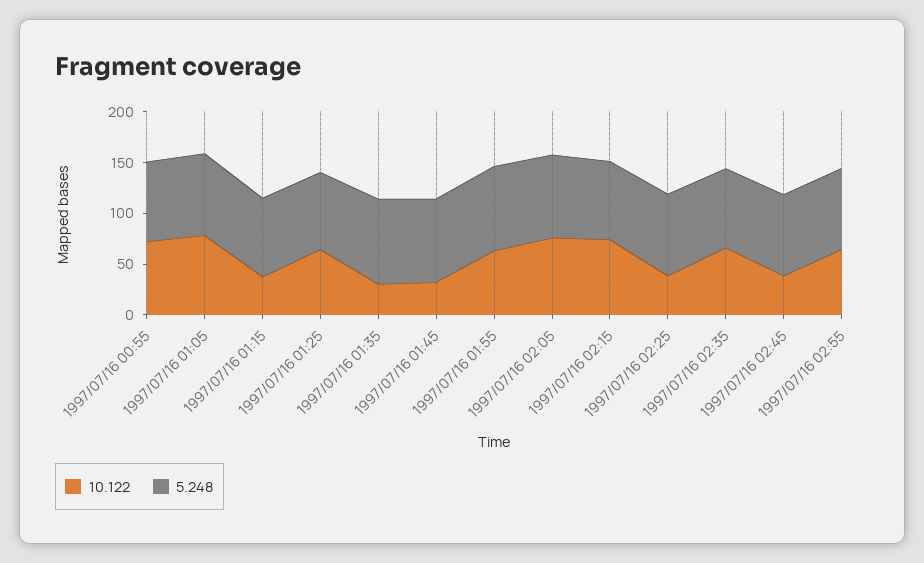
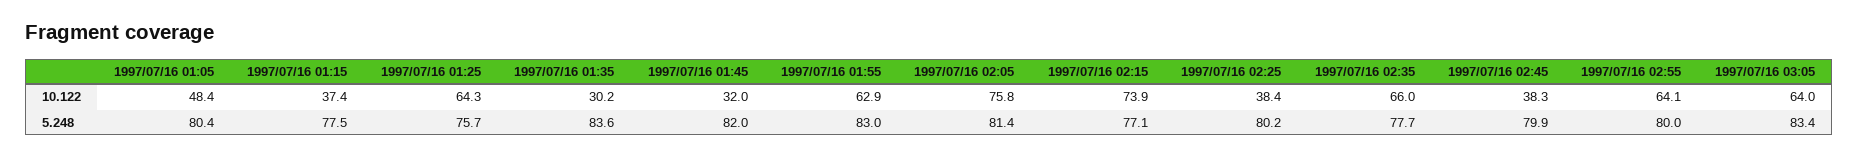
10.122, 1997/07/16 00:55: 70 -> none
5.248, 1997/07/16 00:55: 80 -> none
10.122, 1997/07/16 01:05: 80 -> 48.4
10.122, 1997/07/16 03:05: none -> 64
5.248, 1997/07/16 03:05: none -> 83.4

